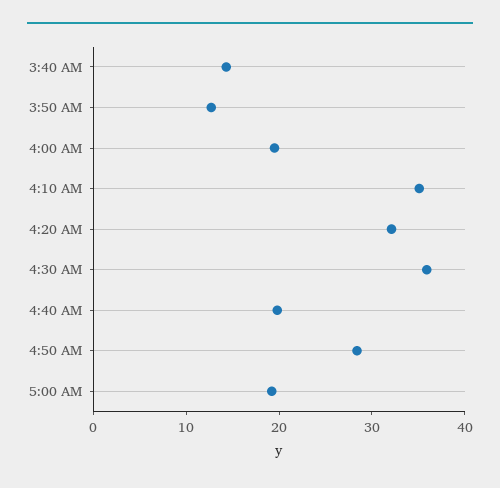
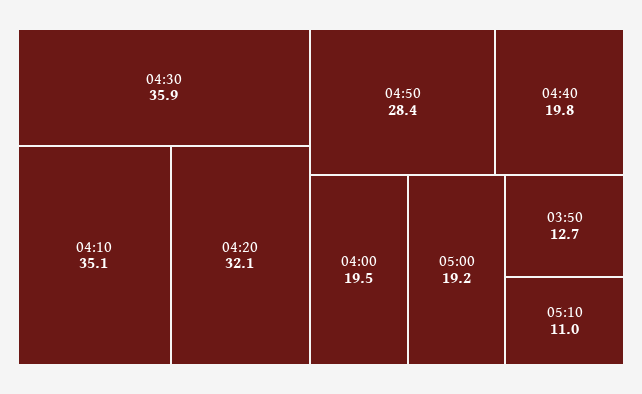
3:40 AM: 14 -> none
05:10: none -> 11

